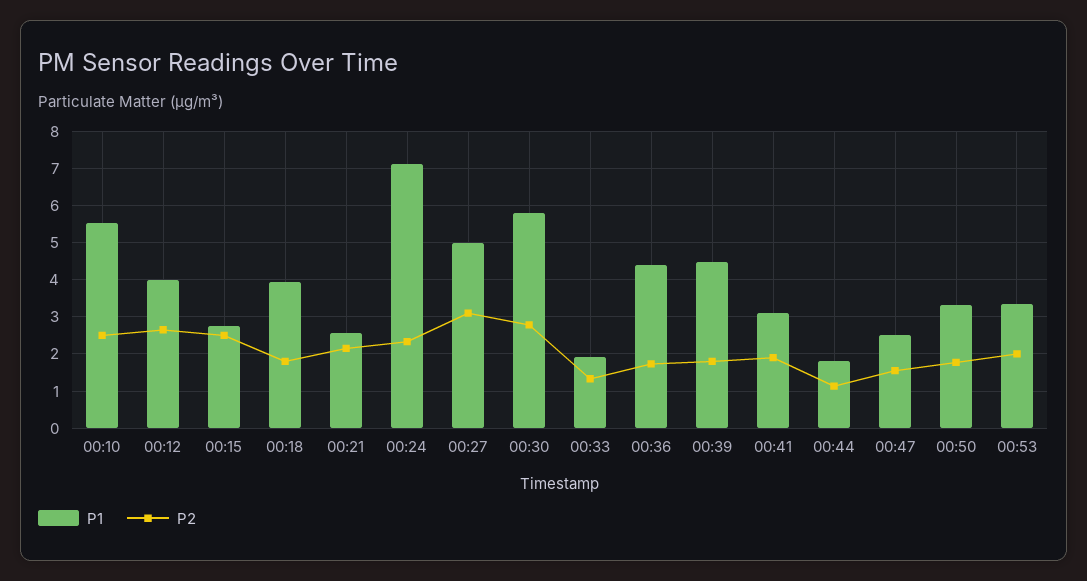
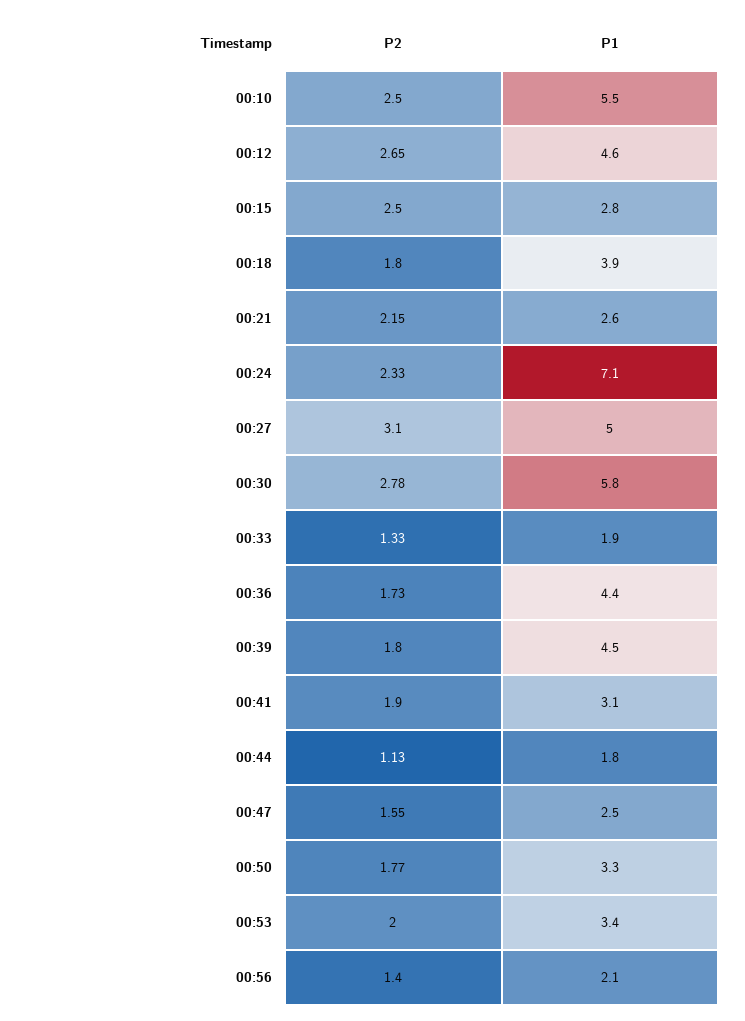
P1, 00:12: 4 -> 4.6
P2, 00:56: none -> 1.4
P1, 00:56: none -> 2.1

